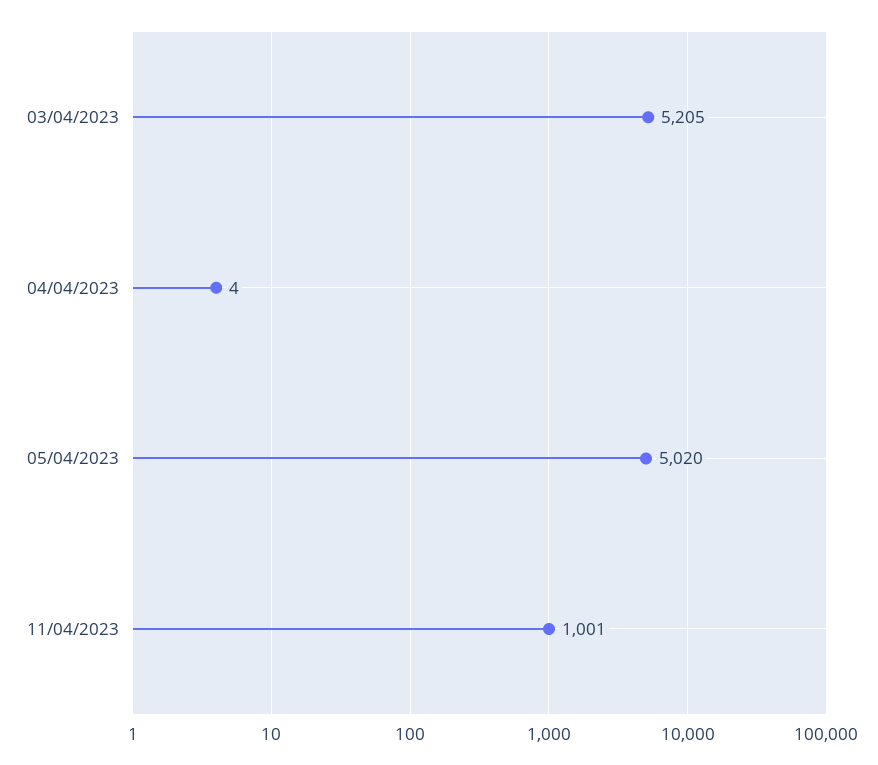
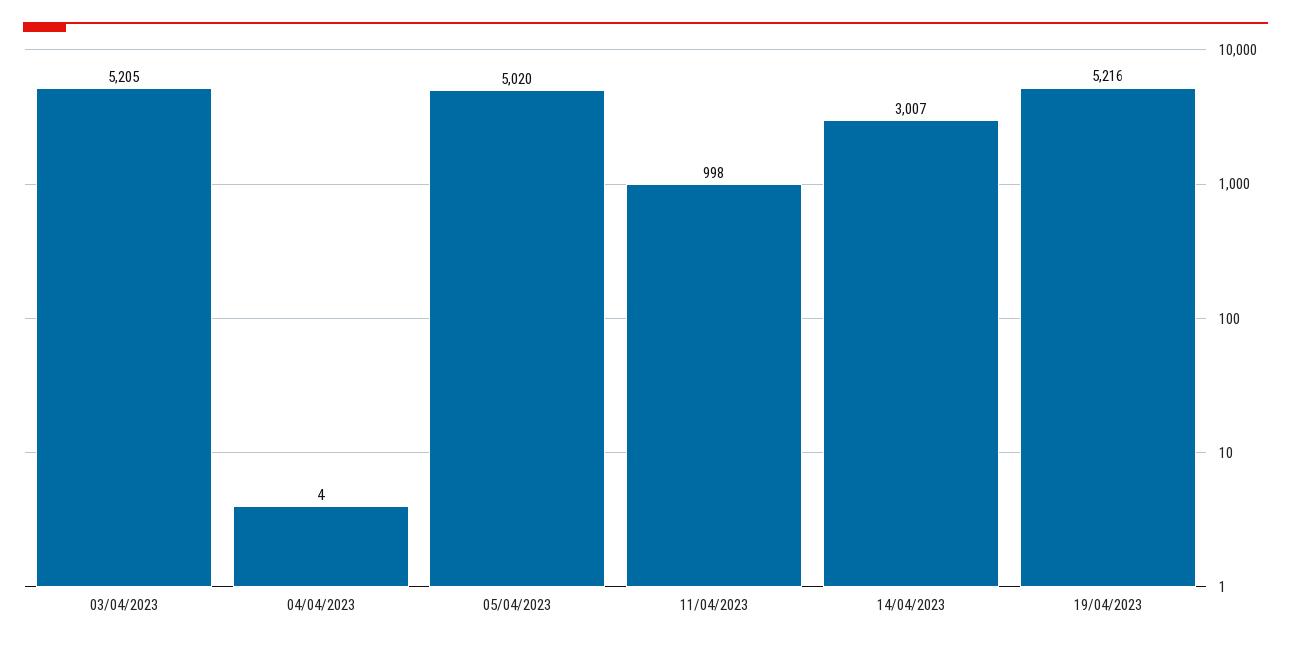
11/04/2023: 1001 -> 998
14/04/2023: none -> 3007
19/04/2023: none -> 5216

